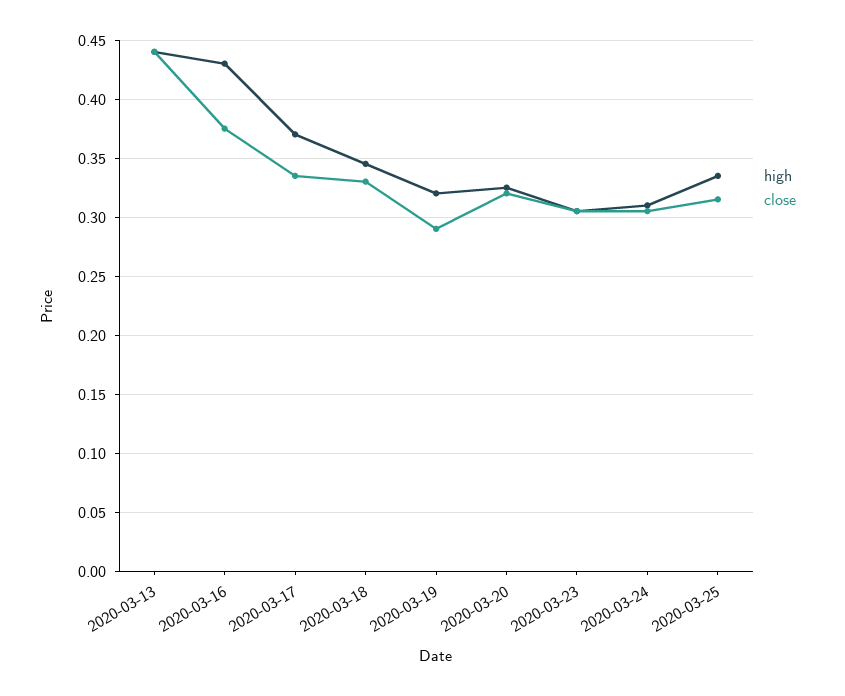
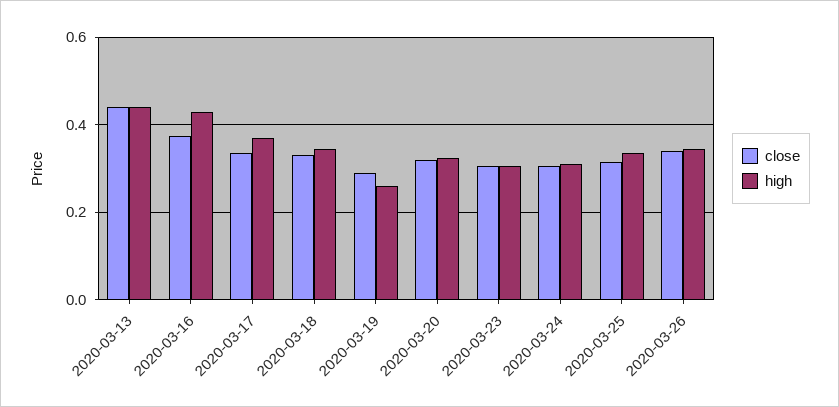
high, 2020-03-19: 0.32 -> 0.26
close, 2020-03-26: none -> 0.34
high, 2020-03-26: none -> 0.34

